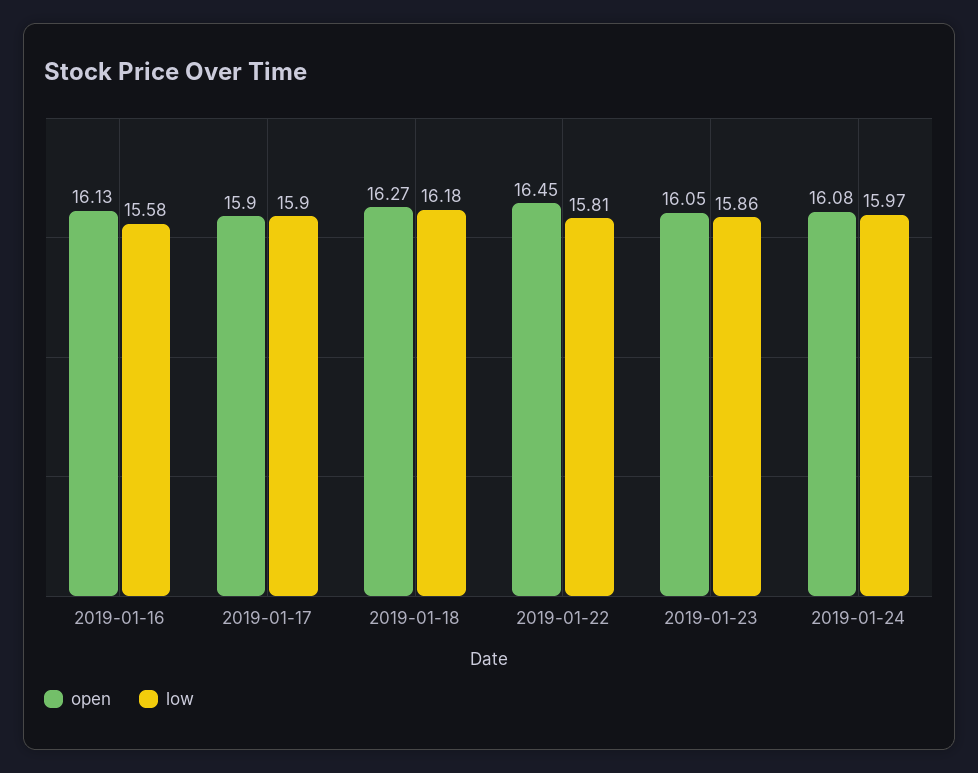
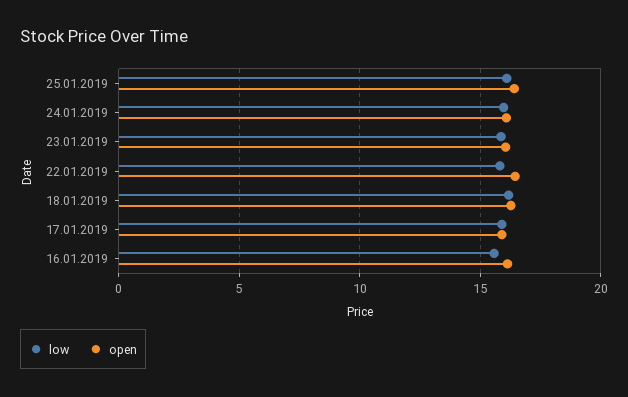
low, 25.01.2019: none -> 16
open, 25.01.2019: none -> 16.5

